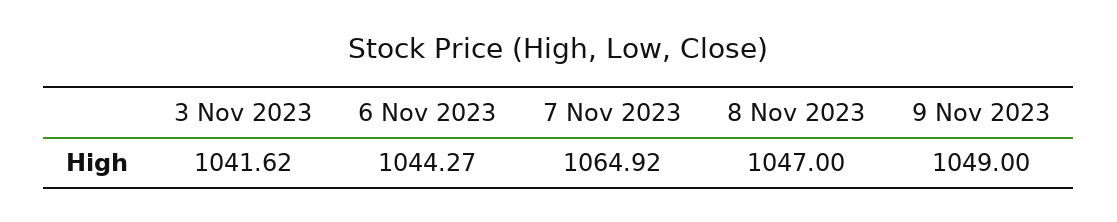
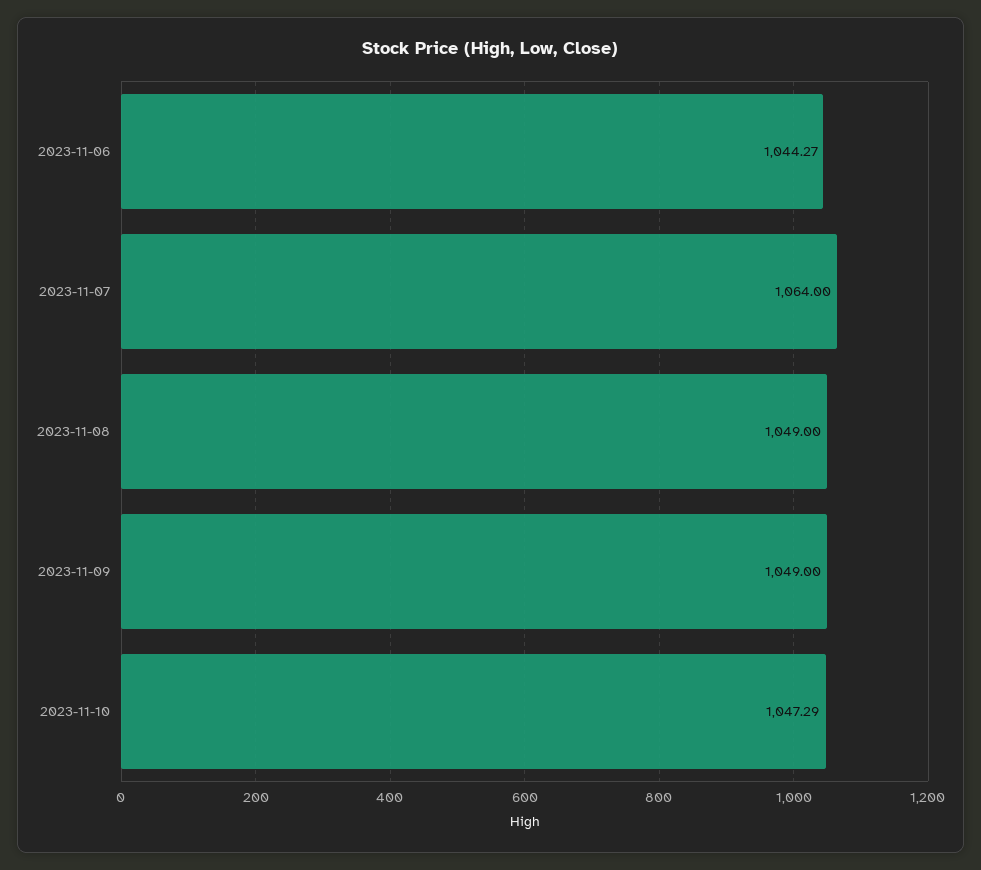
3 Nov 2023: 1041.62 -> none
7 Nov 2023: 1064.92 -> 1064
8 Nov 2023: 1047 -> 1049
2023-11-10: none -> 1047.29

